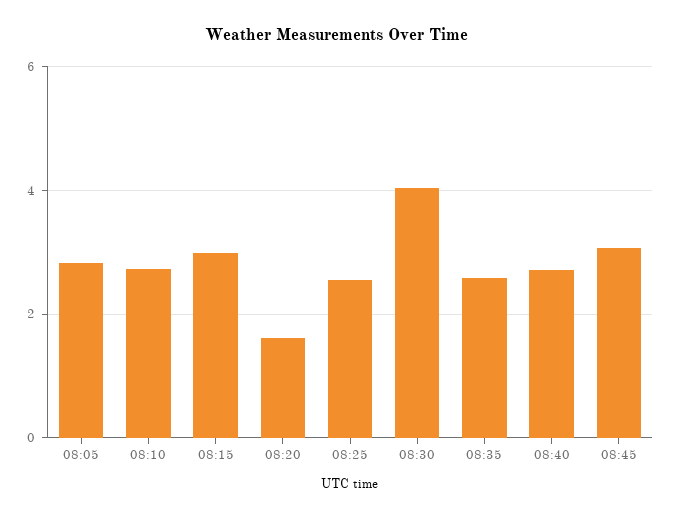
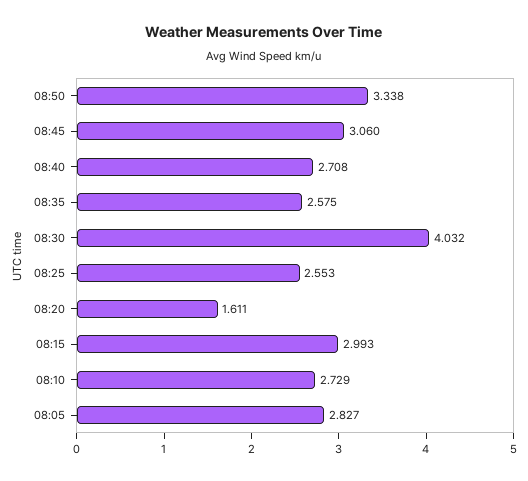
08:50: none -> 3.338

